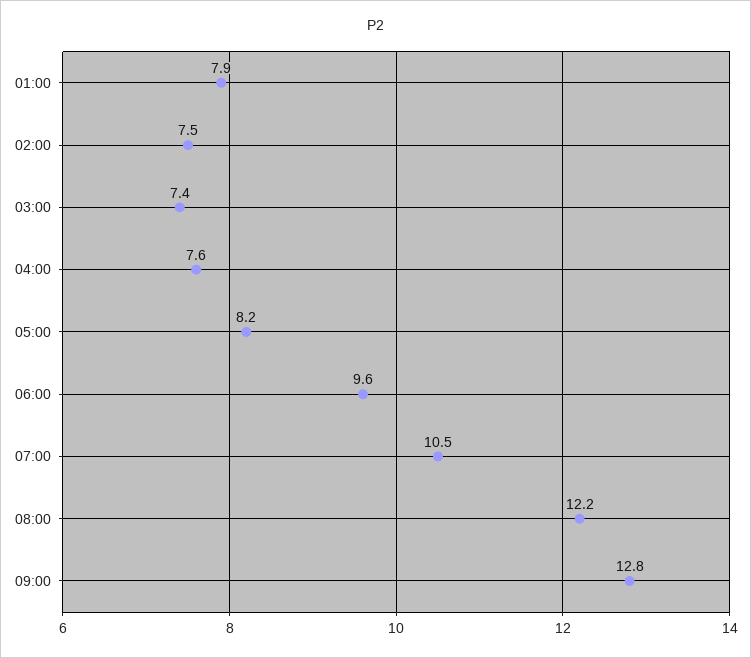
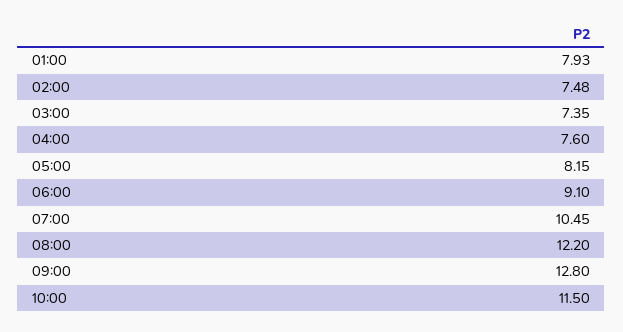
06:00: 9.6 -> 9.1
10:00: none -> 11.5

